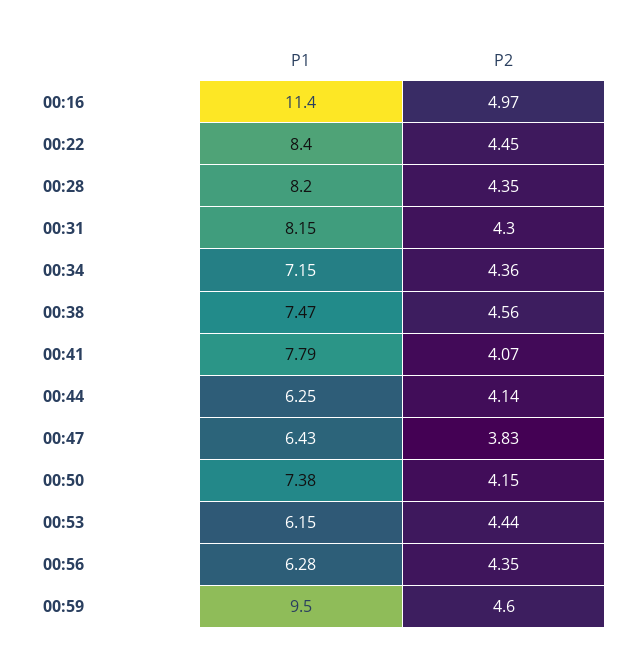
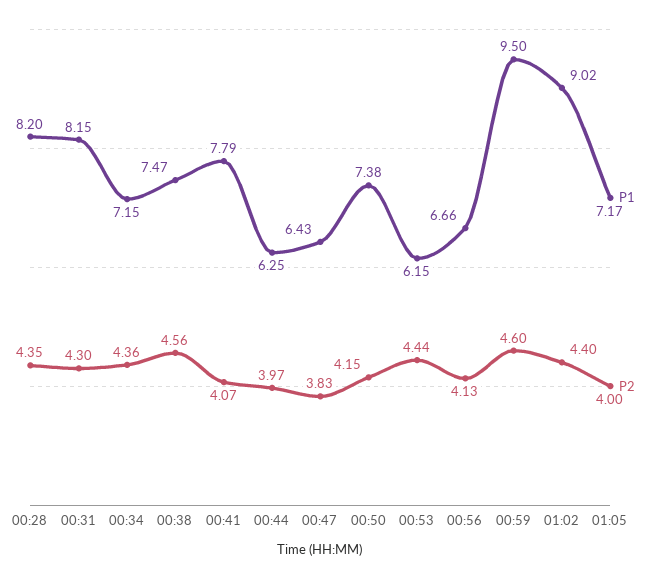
P1, 00:16: 11.4 -> none
P2, 00:16: 4.97 -> none
P1, 00:22: 8.4 -> none
P2, 00:22: 4.45 -> none
P2, 00:44: 4.14 -> 3.97
P1, 00:56: 6.28 -> 6.66
P2, 00:56: 4.35 -> 4.13
P1, 01:02: none -> 9.02
P2, 01:02: none -> 4.4
P1, 01:05: none -> 7.17
P2, 01:05: none -> 4

